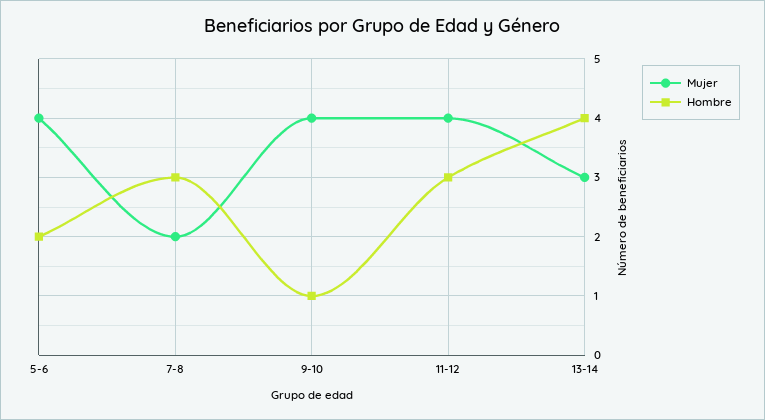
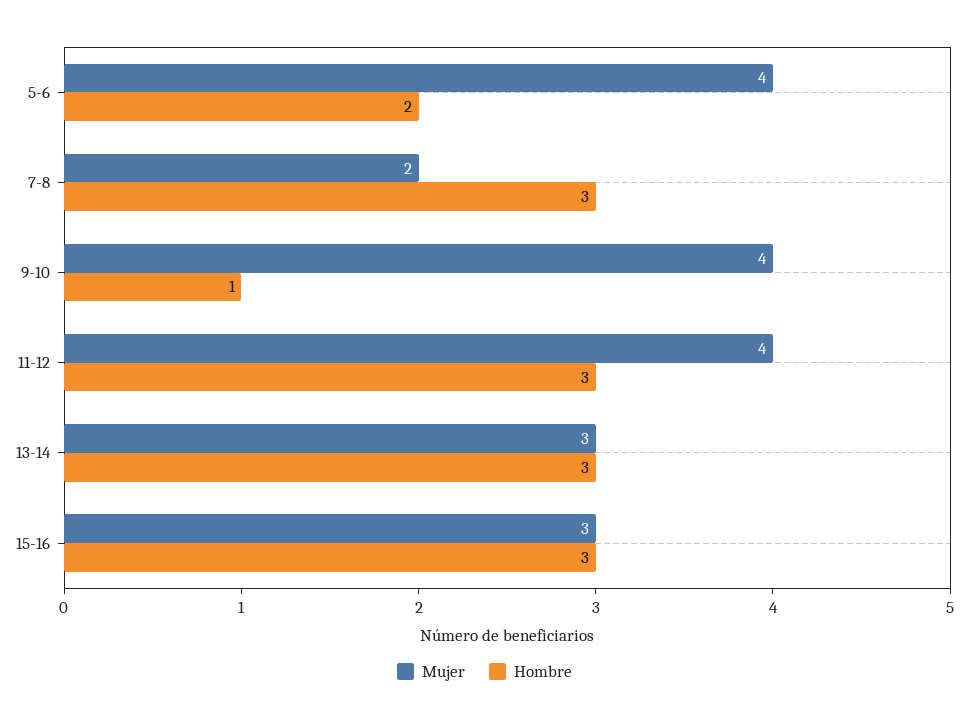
Hombre, 13-14: 4 -> 3
Mujer, 15-16: none -> 3
Hombre, 15-16: none -> 3

